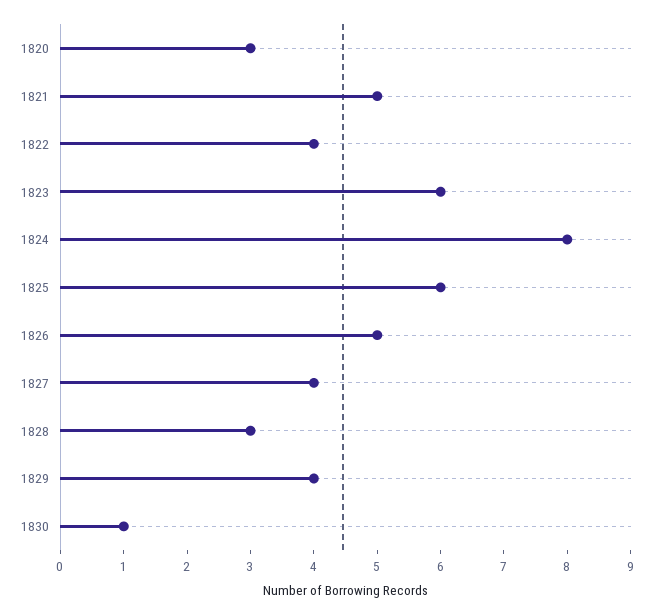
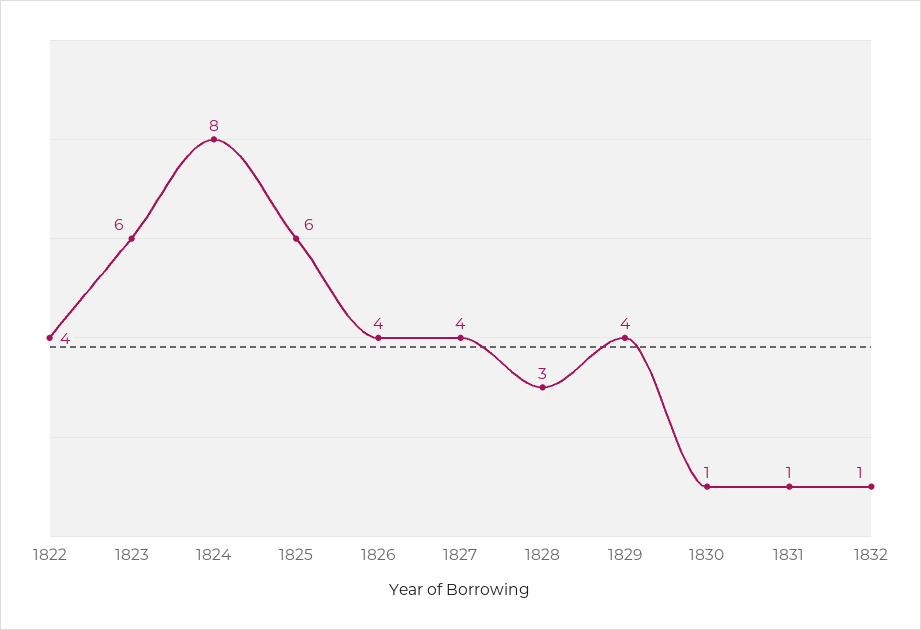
1820: 3 -> none
1821: 5 -> none
1826: 5 -> 4
1831: none -> 1
1832: none -> 1

